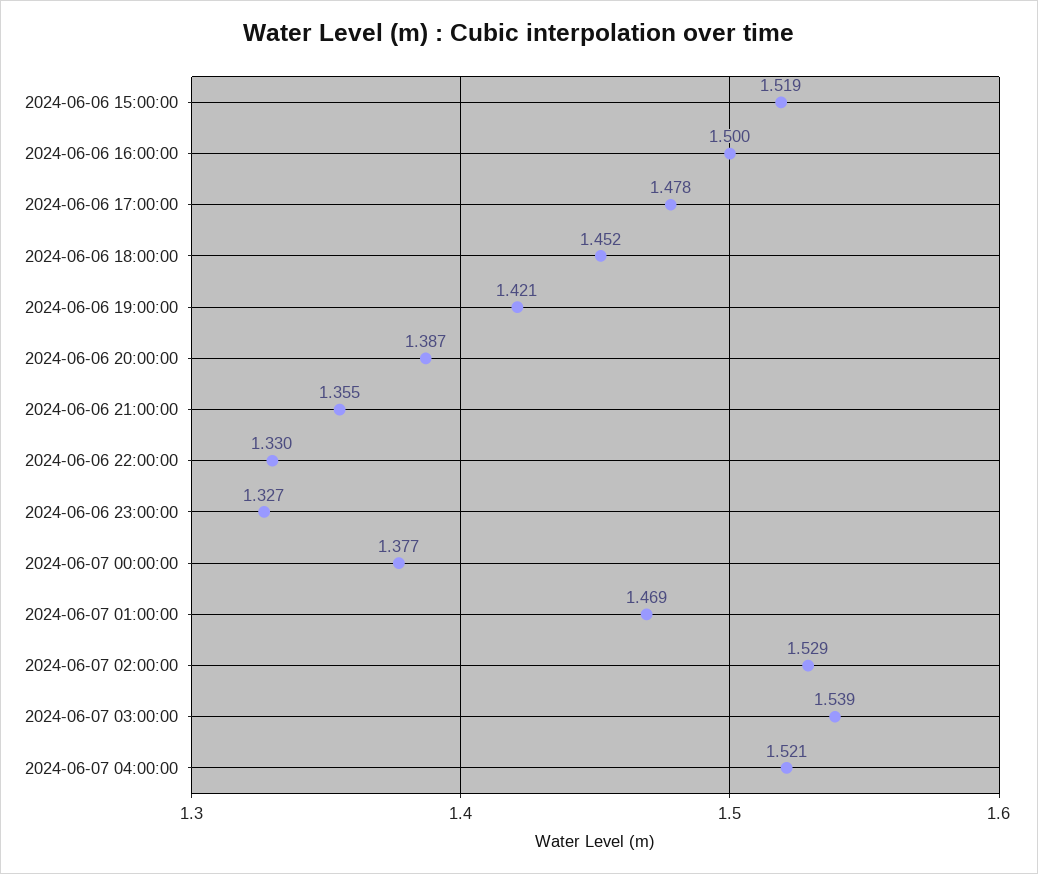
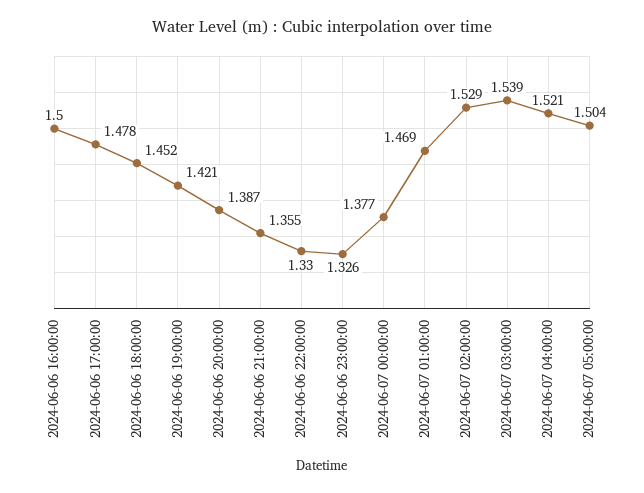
2024-06-06 15:00:00: 1.519 -> none
2024-06-06 23:00:00: 1.327 -> 1.326
2024-06-07 05:00:00: none -> 1.504

